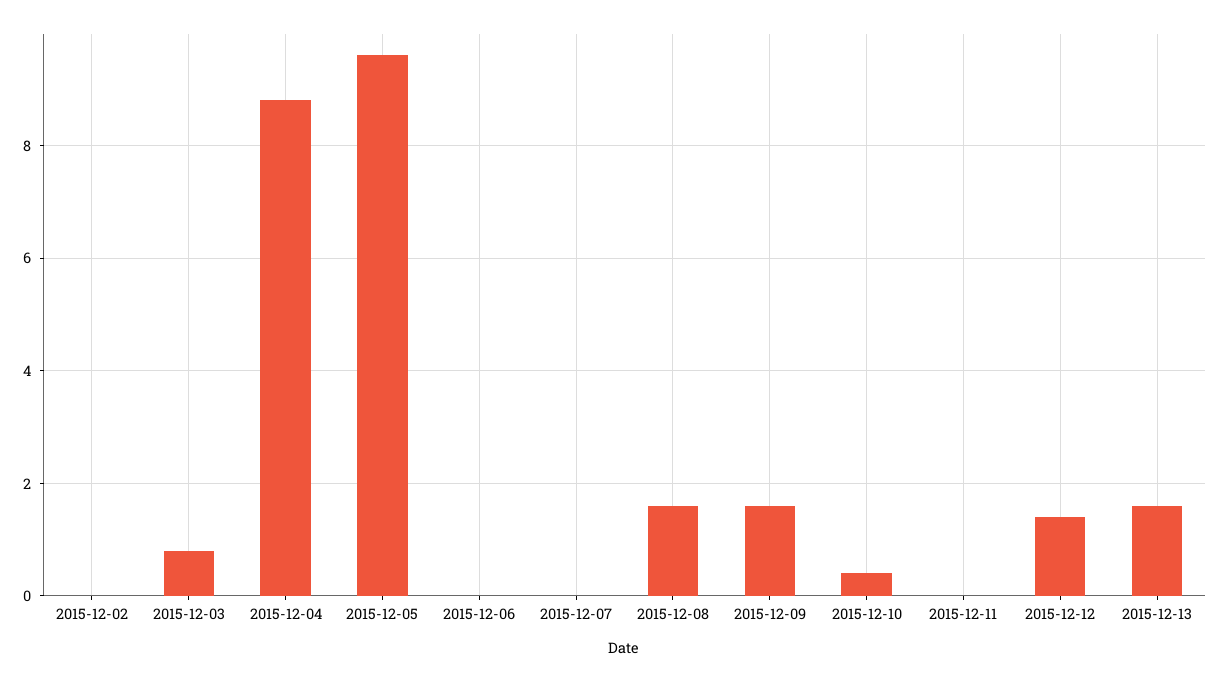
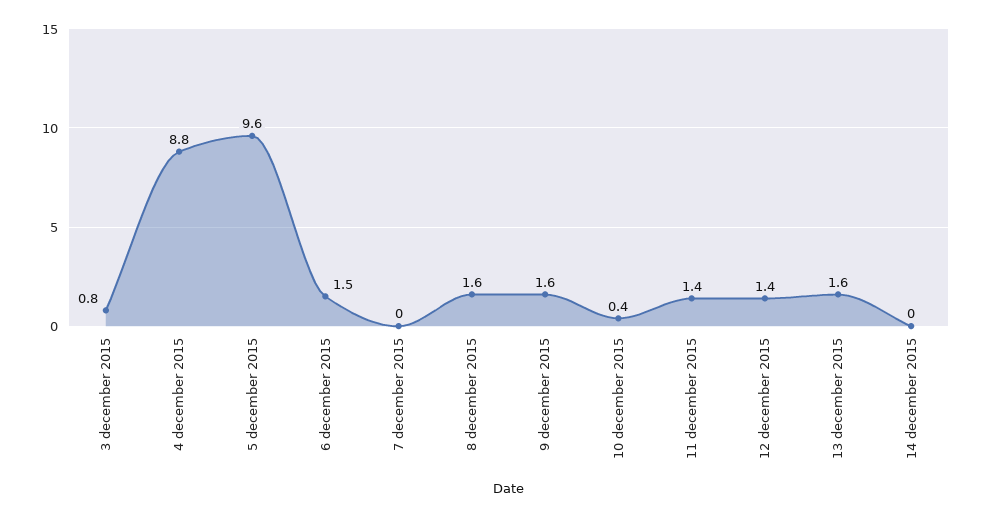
2015-12-02: 0 -> none
2015-12-06: 0 -> 1.5
2015-12-11: 0 -> 1.4
14 december 2015: none -> 0

